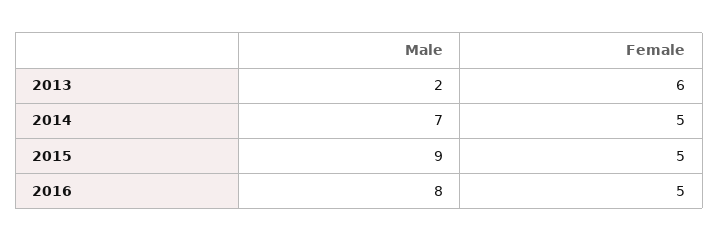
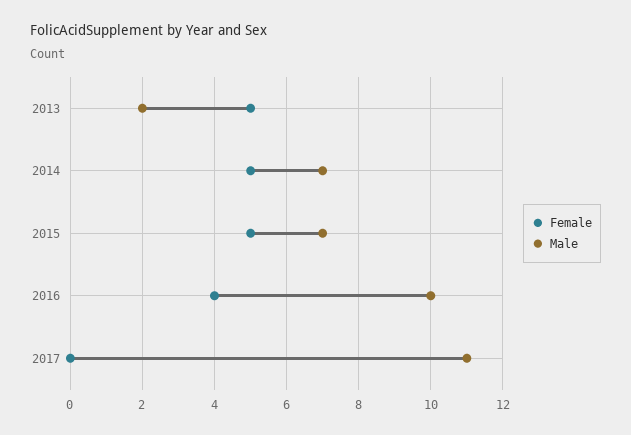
Female, 2013: 6 -> 5
Male, 2015: 9 -> 7
Male, 2016: 8 -> 10
Female, 2016: 5 -> 4
Female, 2017: none -> 0
Male, 2017: none -> 11

